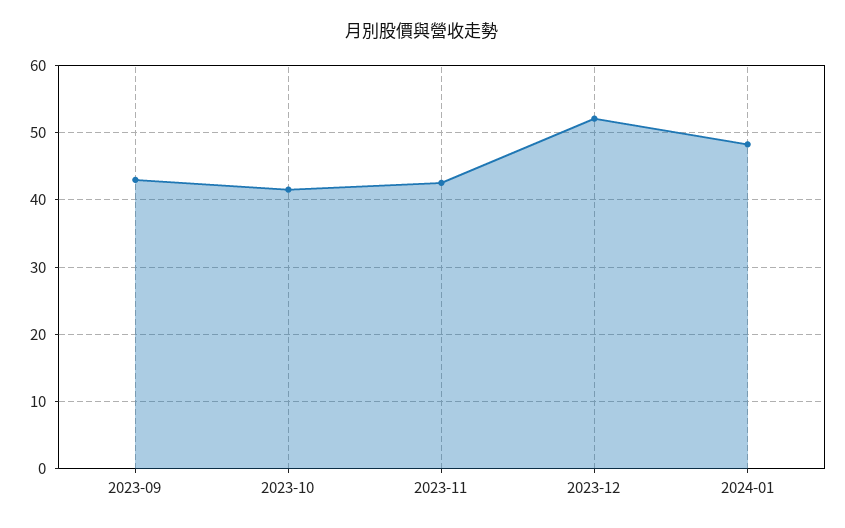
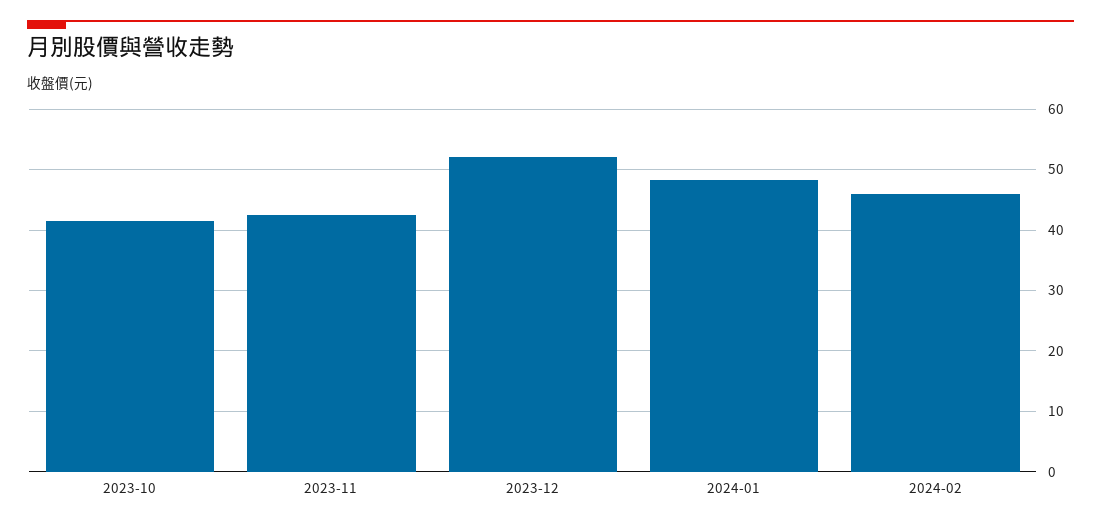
2023-09: 43 -> none
2024-02: none -> 46

